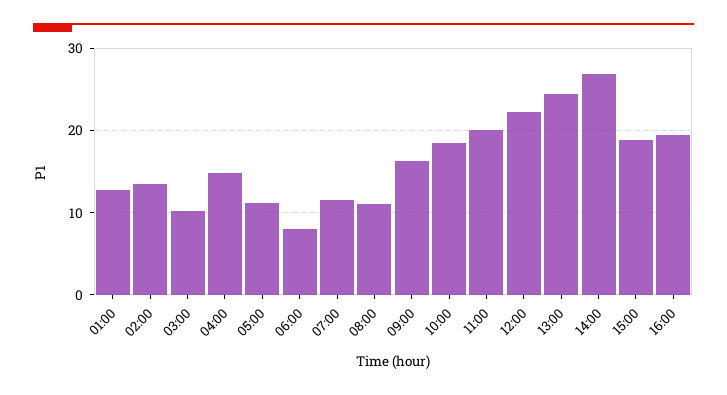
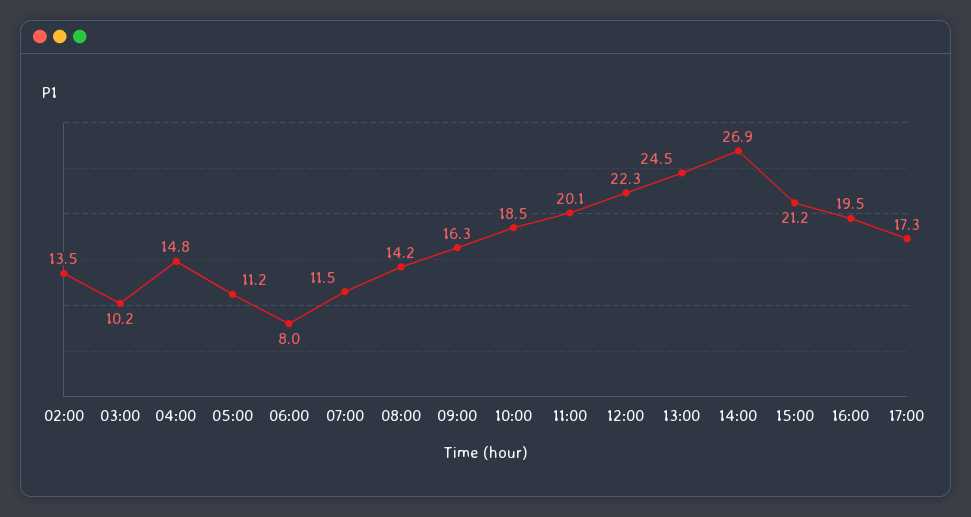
01:00: 13 -> none
08:00: 11 -> 14.2
15:00: 19 -> 21.2
17:00: none -> 17.3

